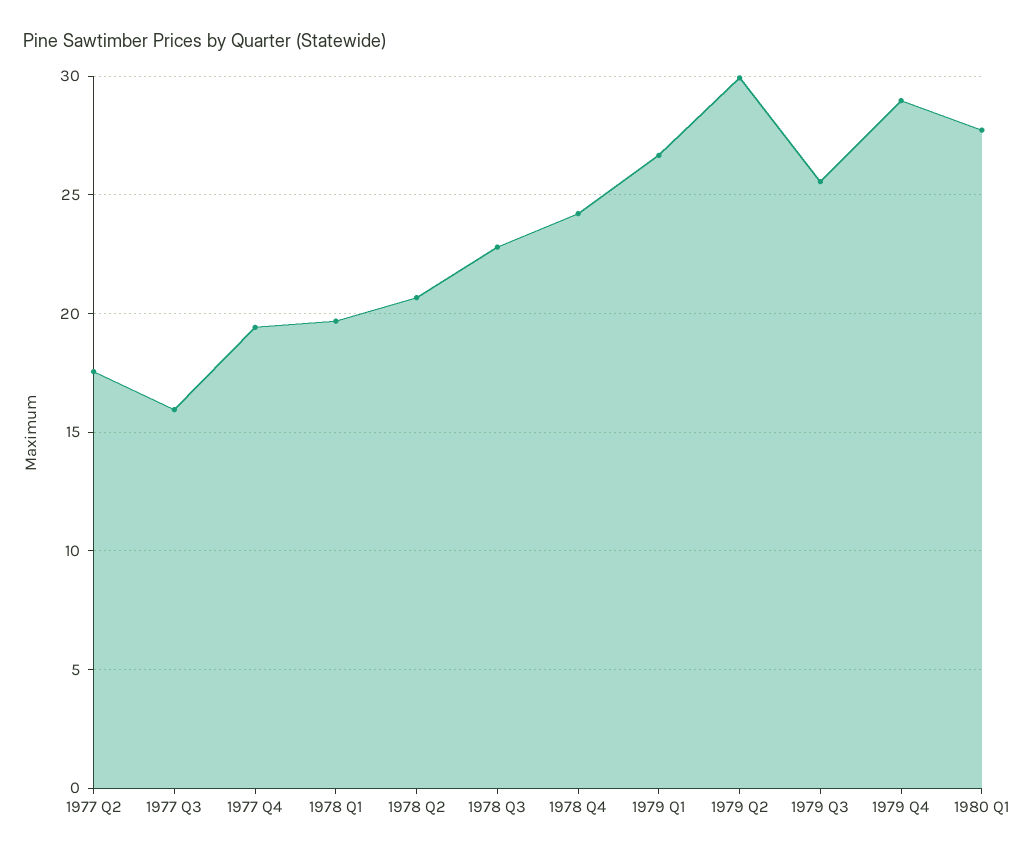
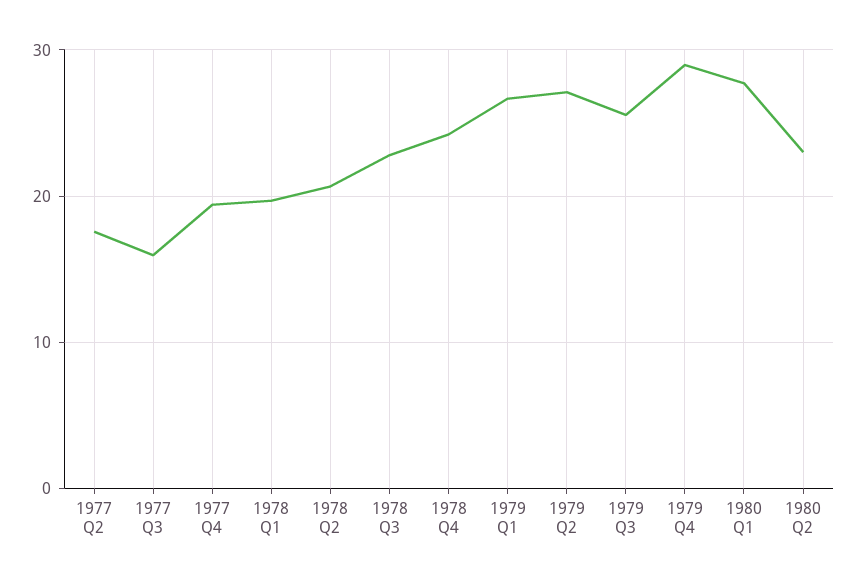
1979 Q2: 30 -> 27
1980 Q2: none -> 23

